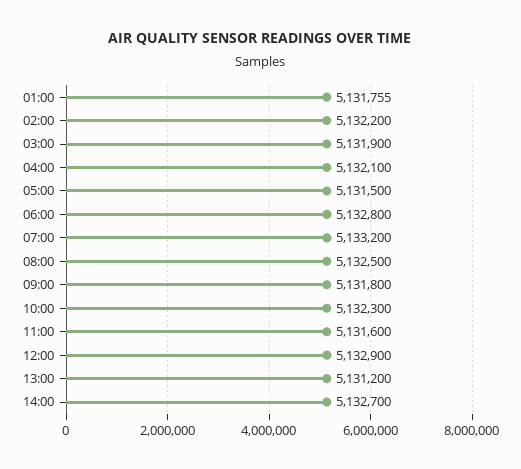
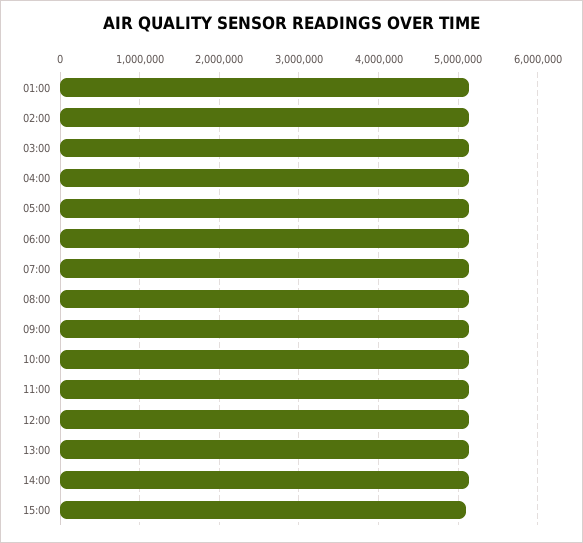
15:00: none -> 5100000

